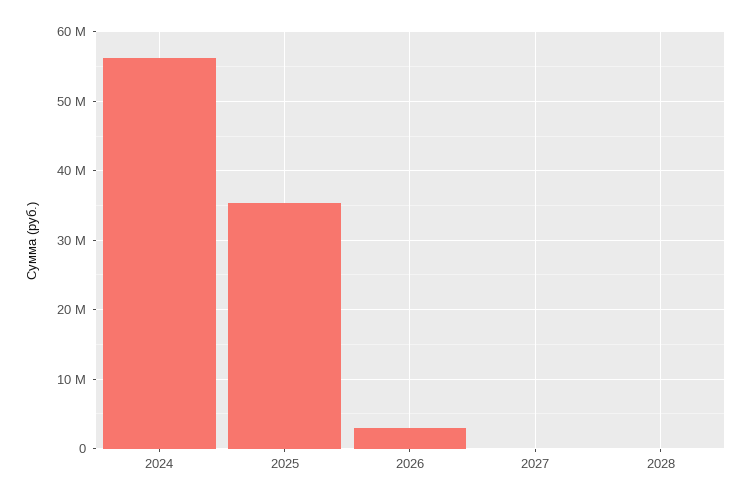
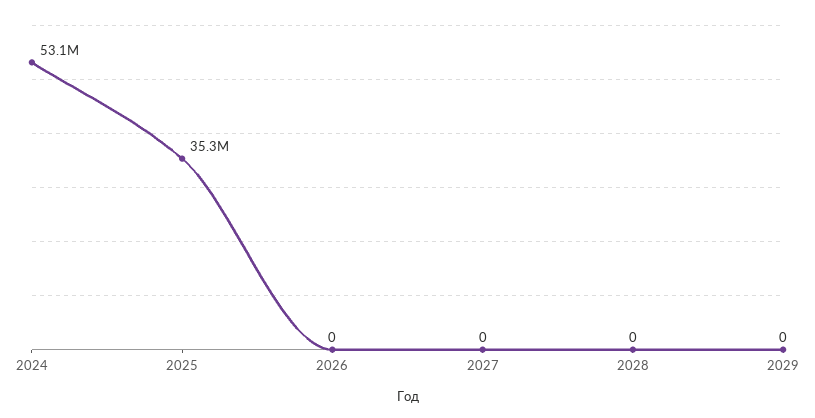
2024: 56000000 -> 53100000
2026: 3000000 -> 0
2029: none -> 0

